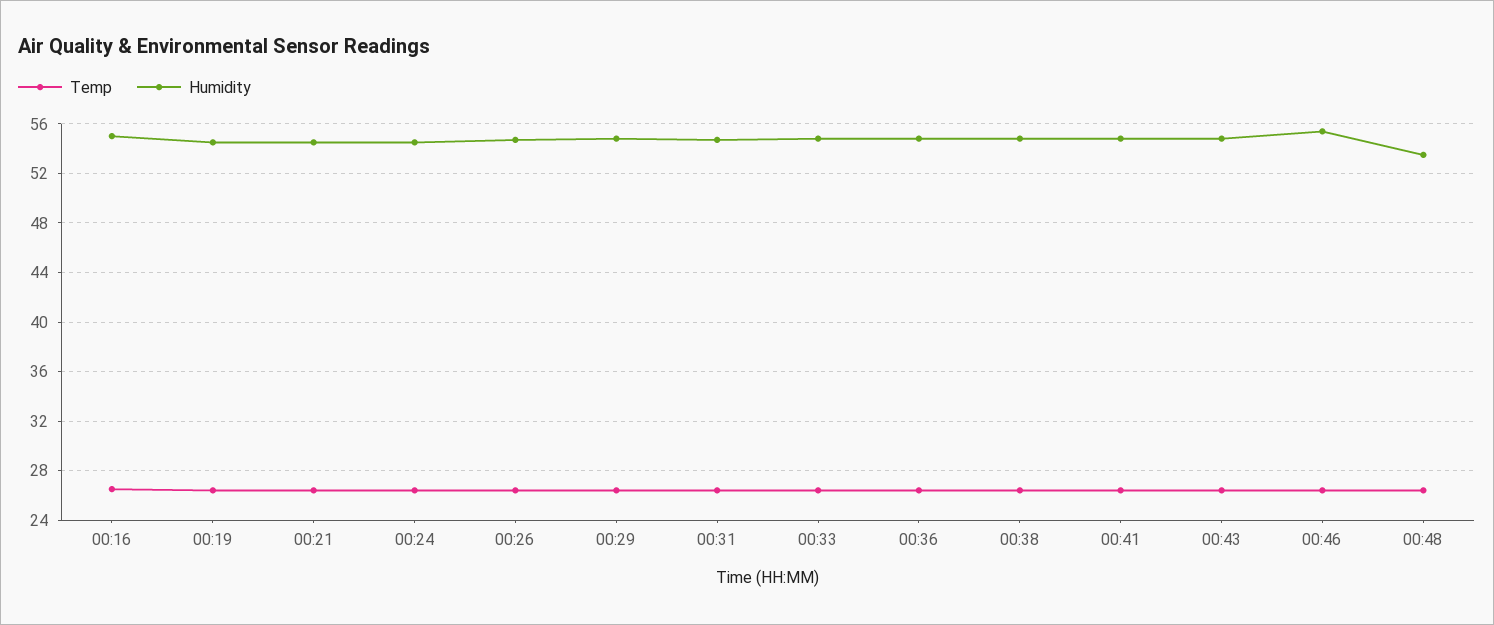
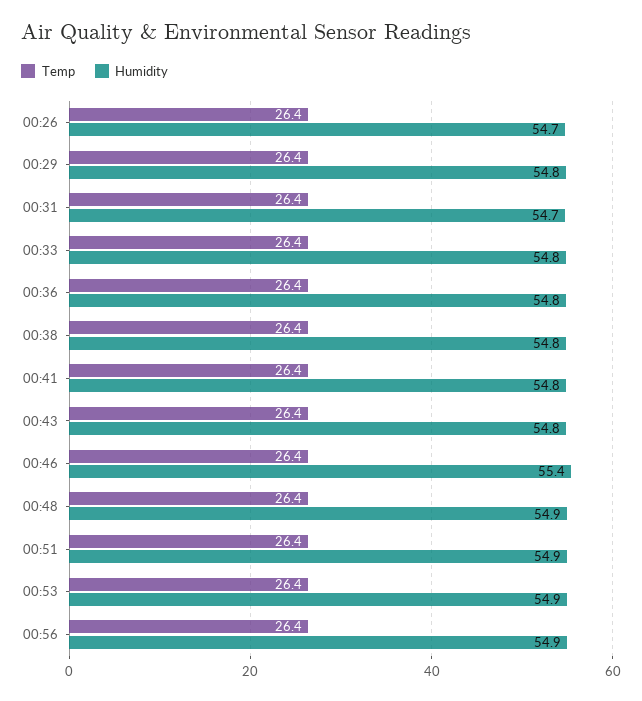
Temp, 00:16: 26.5 -> none
Humidity, 00:16: 55 -> none
Temp, 00:19: 26.5 -> none
Humidity, 00:19: 54.5 -> none
Temp, 00:21: 26.5 -> none
Humidity, 00:21: 54.5 -> none
Temp, 00:24: 26.5 -> none
Humidity, 00:24: 54.5 -> none
Humidity, 00:48: 53.5 -> 54.9
Temp, 00:51: none -> 26.4
Humidity, 00:51: none -> 54.9
Temp, 00:53: none -> 26.4
Humidity, 00:53: none -> 54.9
Temp, 00:56: none -> 26.4
Humidity, 00:56: none -> 54.9

